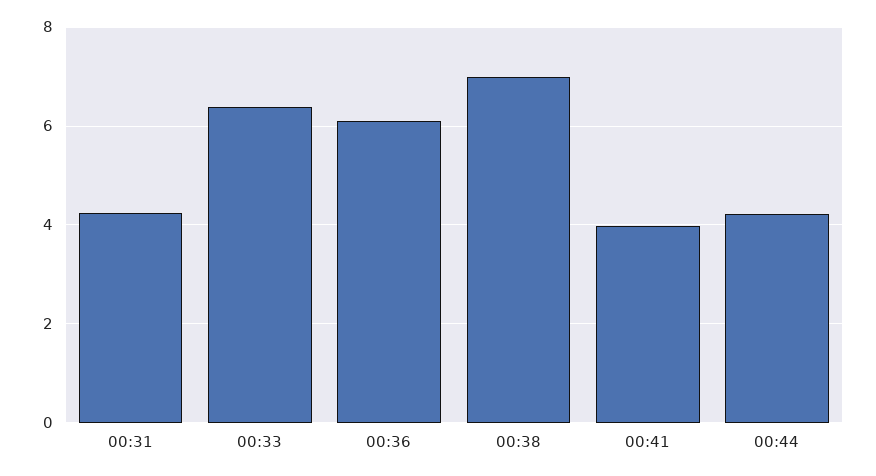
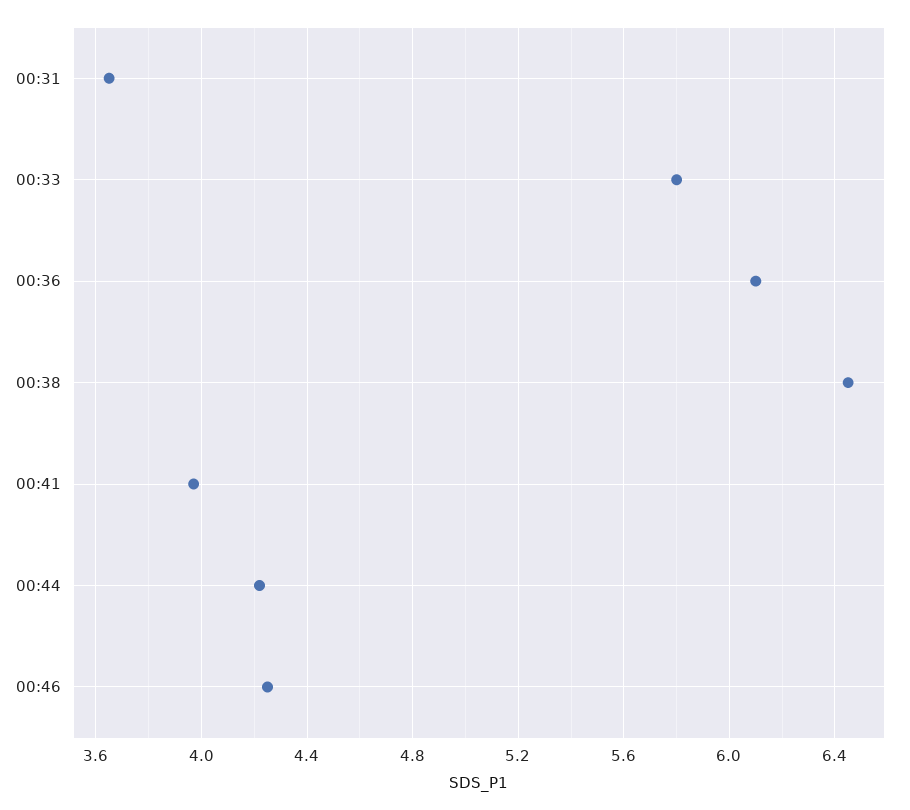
00:31: 4.2 -> 3.65
00:33: 6.4 -> 5.8
00:38: 7 -> 6.45
00:46: none -> 4.25

